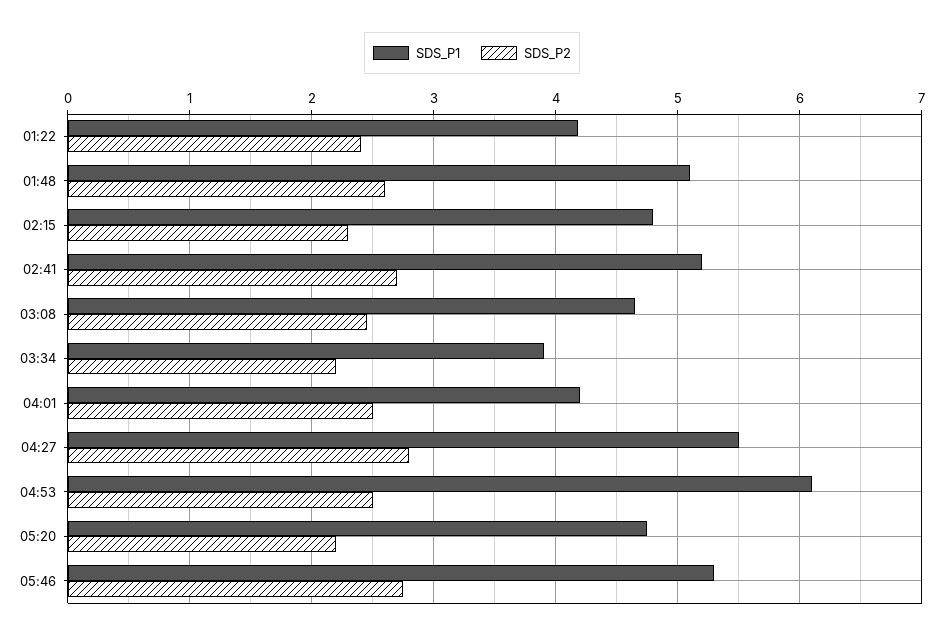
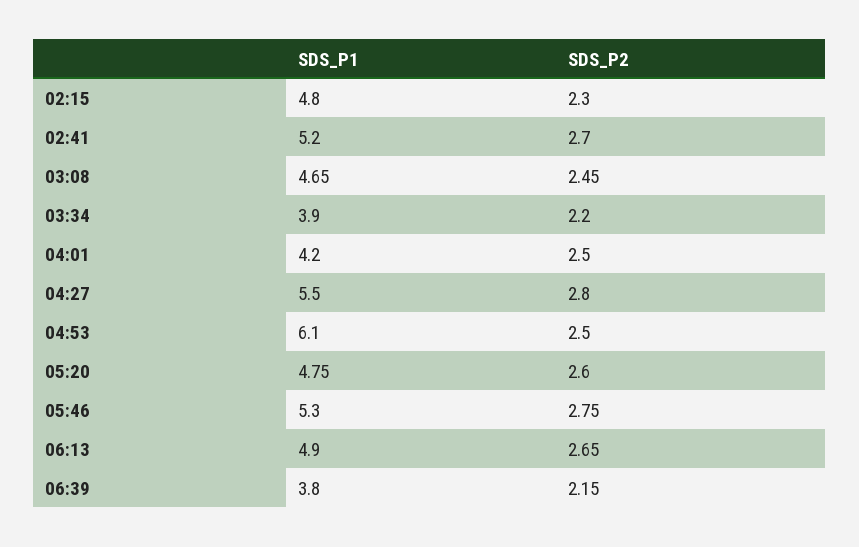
SDS_P1, 01:22: 4.2 -> none
SDS_P2, 01:22: 2.4 -> none
SDS_P1, 01:48: 5.1 -> none
SDS_P2, 01:48: 2.6 -> none
SDS_P2, 05:20: 2.2 -> 2.6
SDS_P1, 06:13: none -> 4.9
SDS_P2, 06:13: none -> 2.65
SDS_P1, 06:39: none -> 3.8
SDS_P2, 06:39: none -> 2.15

